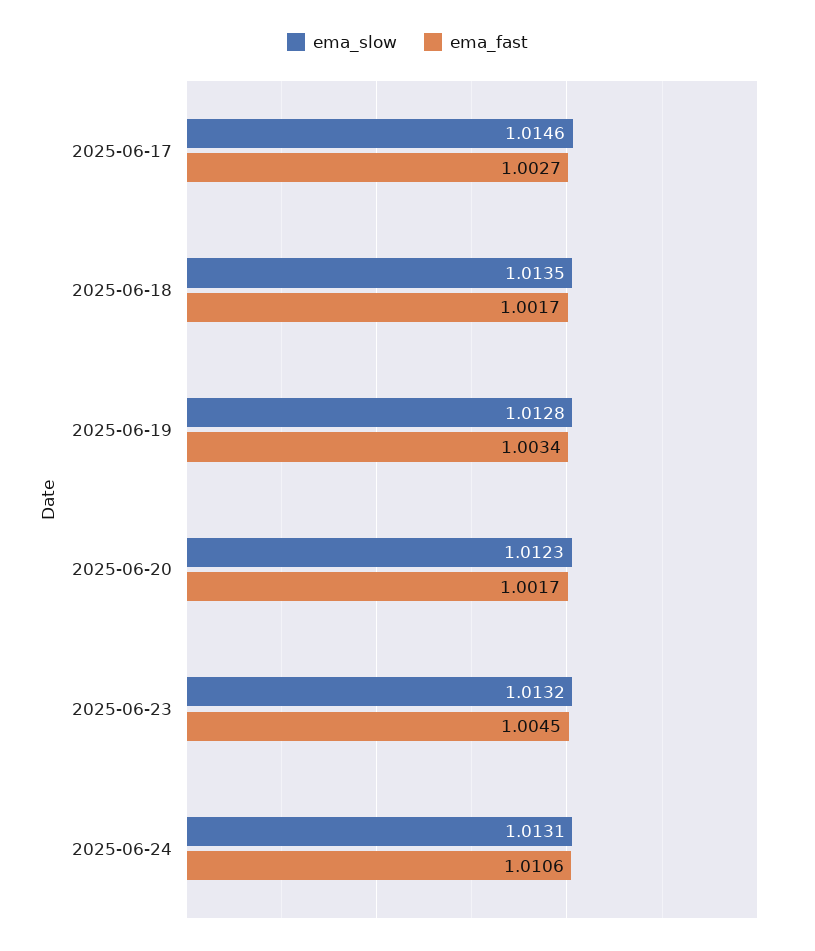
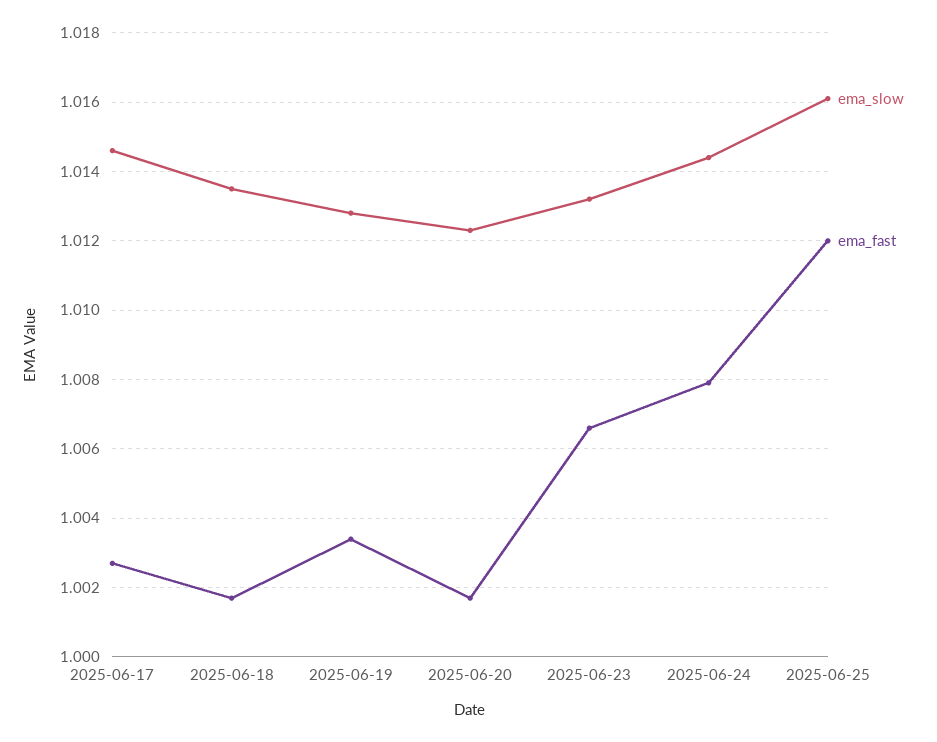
ema_fast, 2025-06-23: 1.0045 -> 1.0065
ema_slow, 2025-06-24: 1.0131 -> 1.0145
ema_fast, 2025-06-24: 1.0106 -> 1.008
ema_slow, 2025-06-25: none -> 1.016
ema_fast, 2025-06-25: none -> 1.012

